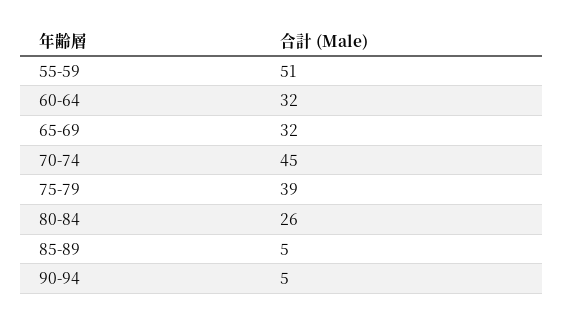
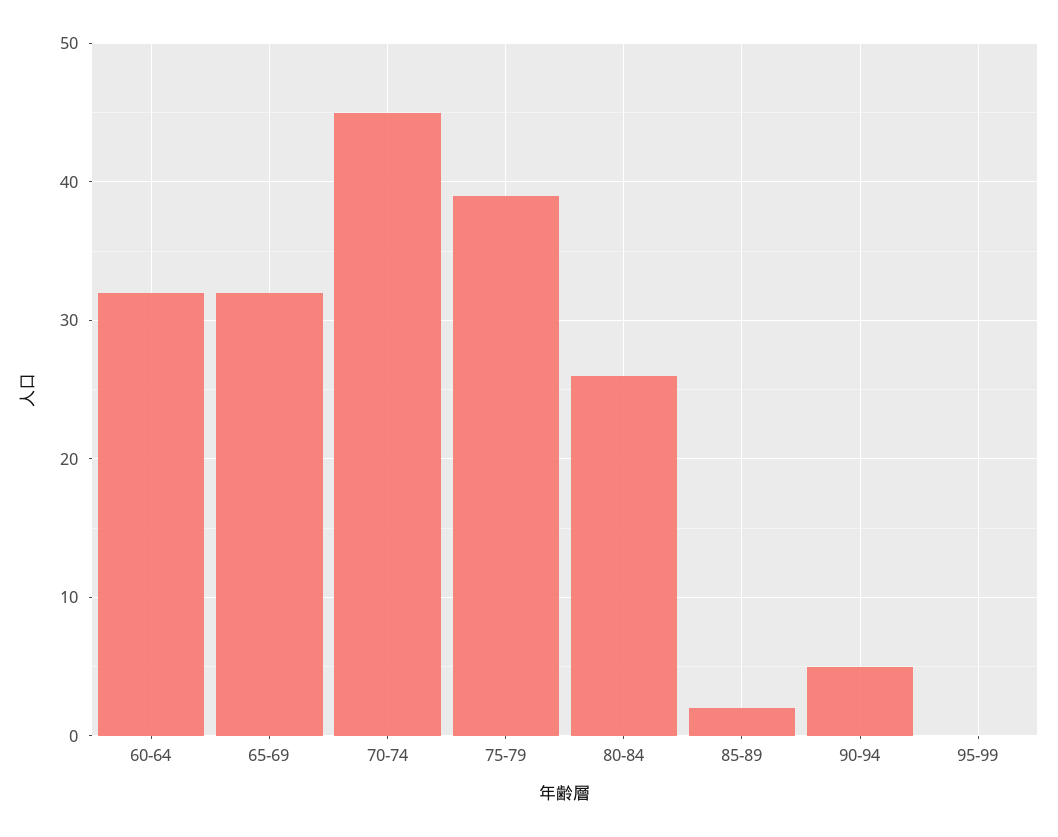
55-59: 51 -> none
85-89: 5 -> 2
95-99: none -> 0

